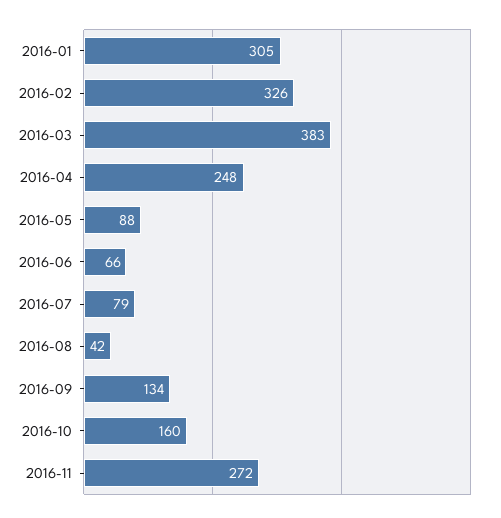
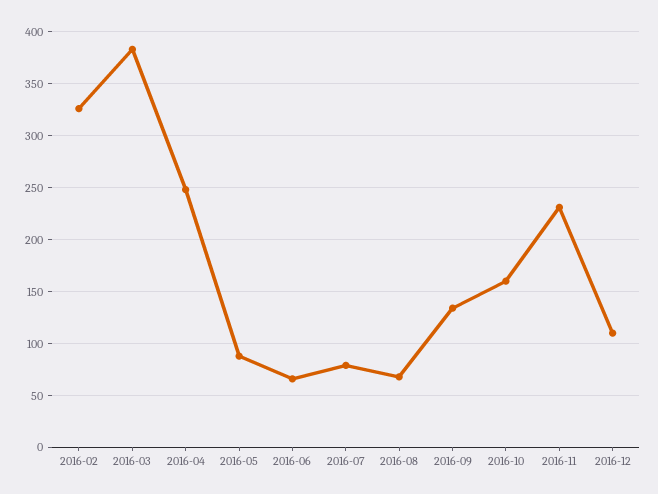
2016-01: 305 -> none
2016-08: 42 -> 70
2016-11: 272 -> 230
2016-12: none -> 110

